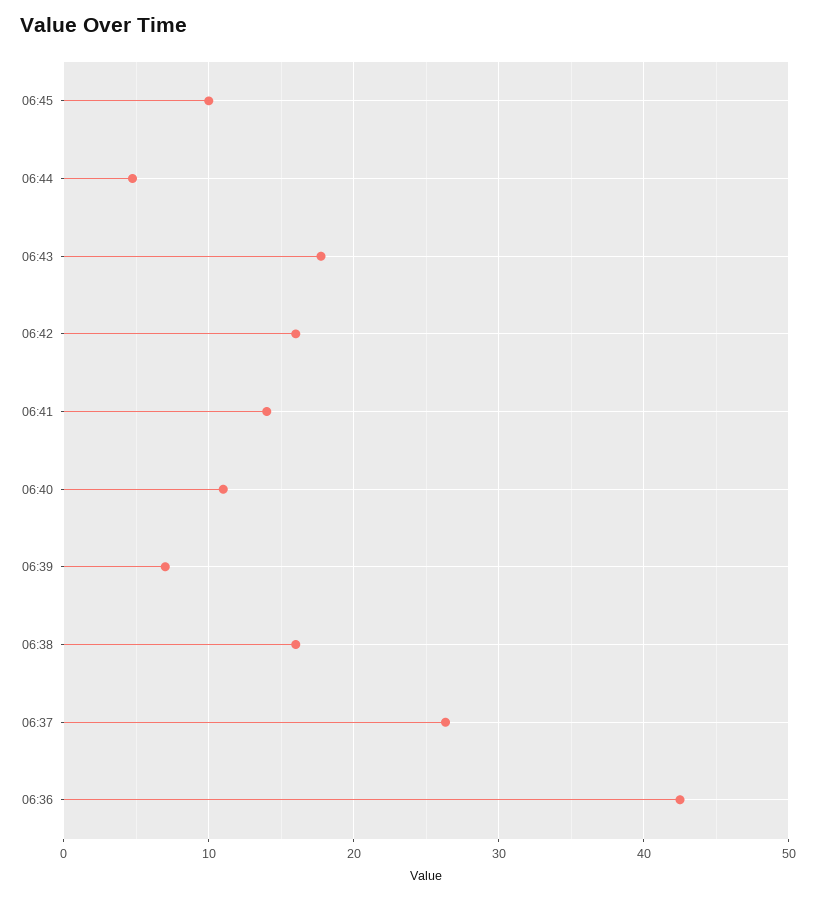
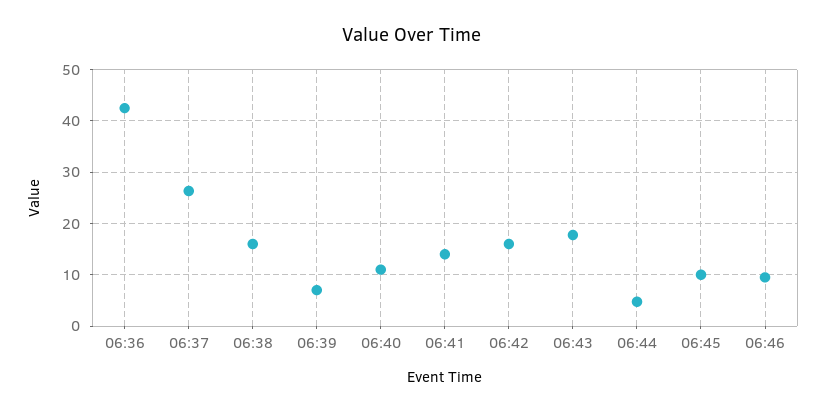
06:46: none -> 10

